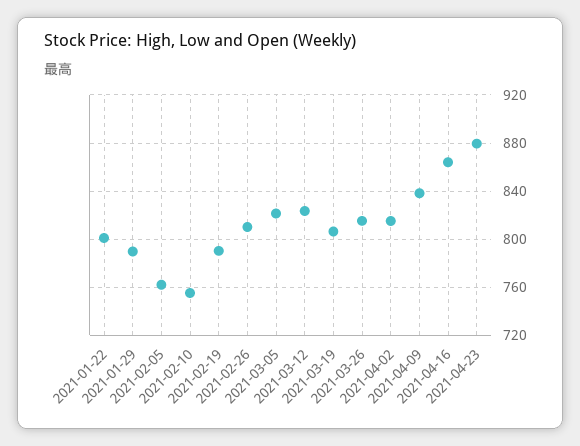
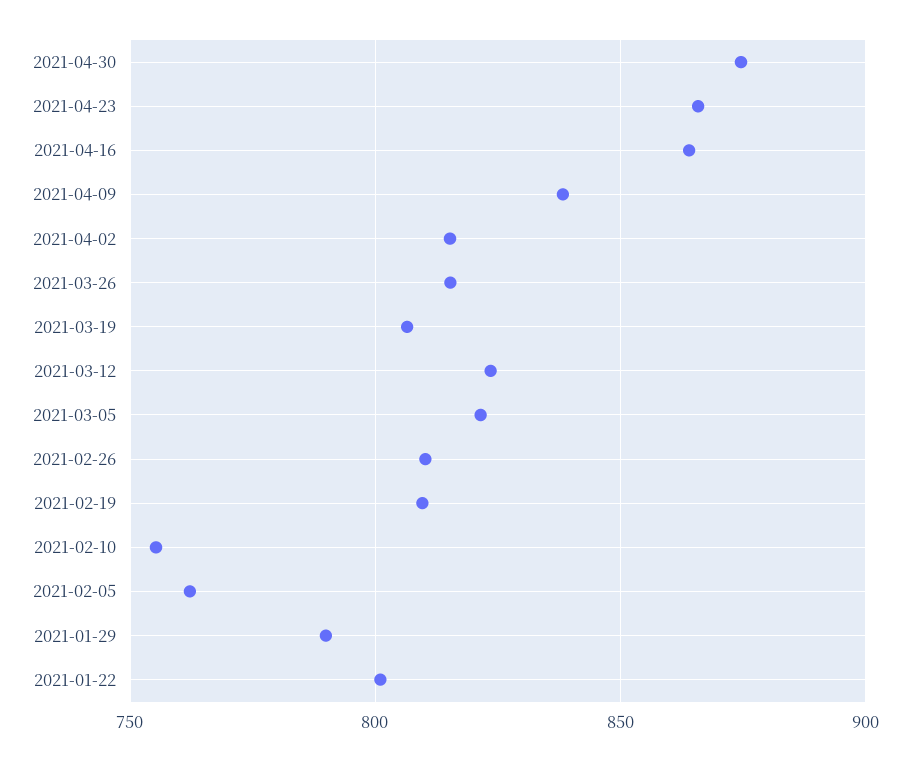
2021-02-19: 790 -> 810
2021-04-23: 880 -> 865
2021-04-30: none -> 875

